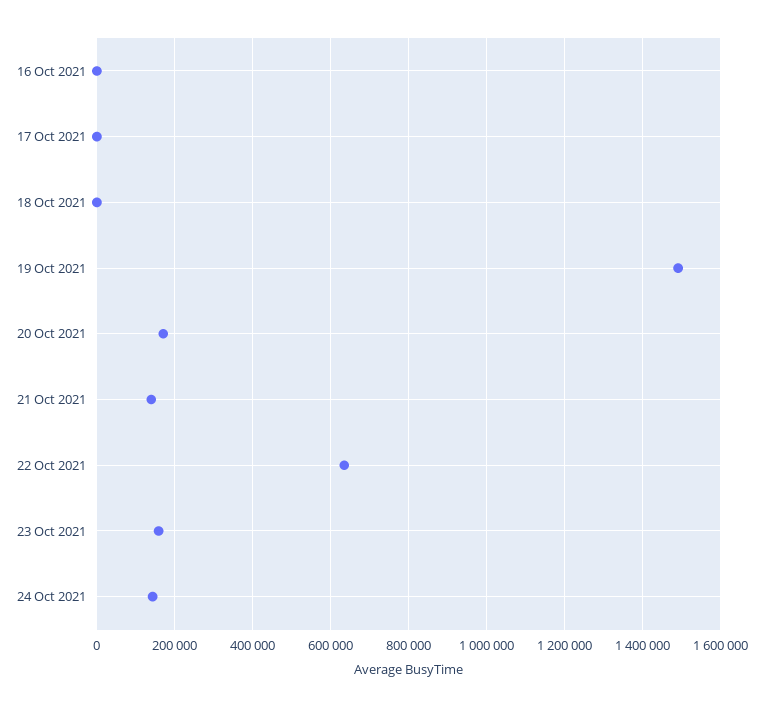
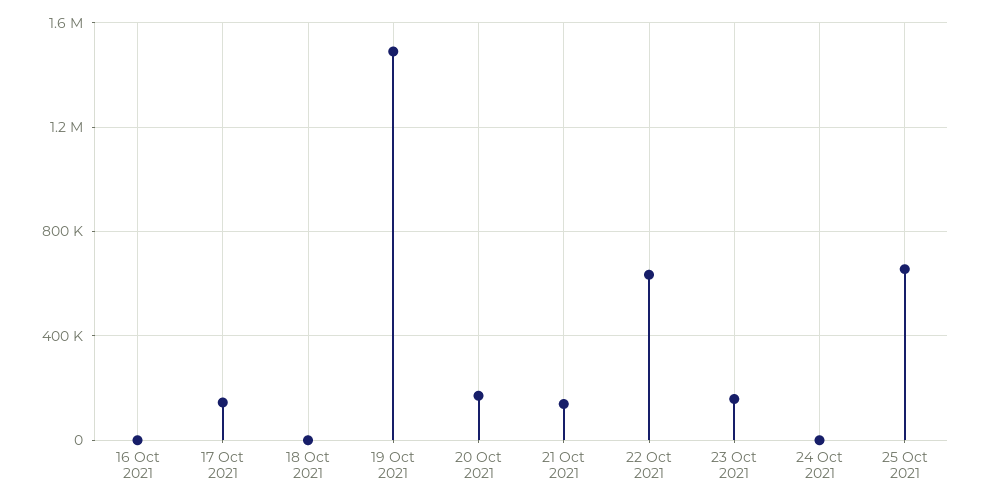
17 Oct 2021: 0 -> 150000
24 Oct 2021: 140000 -> 0
25 Oct 2021: none -> 650000

